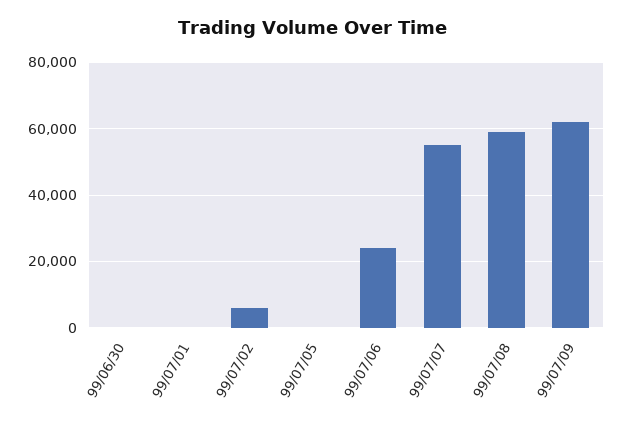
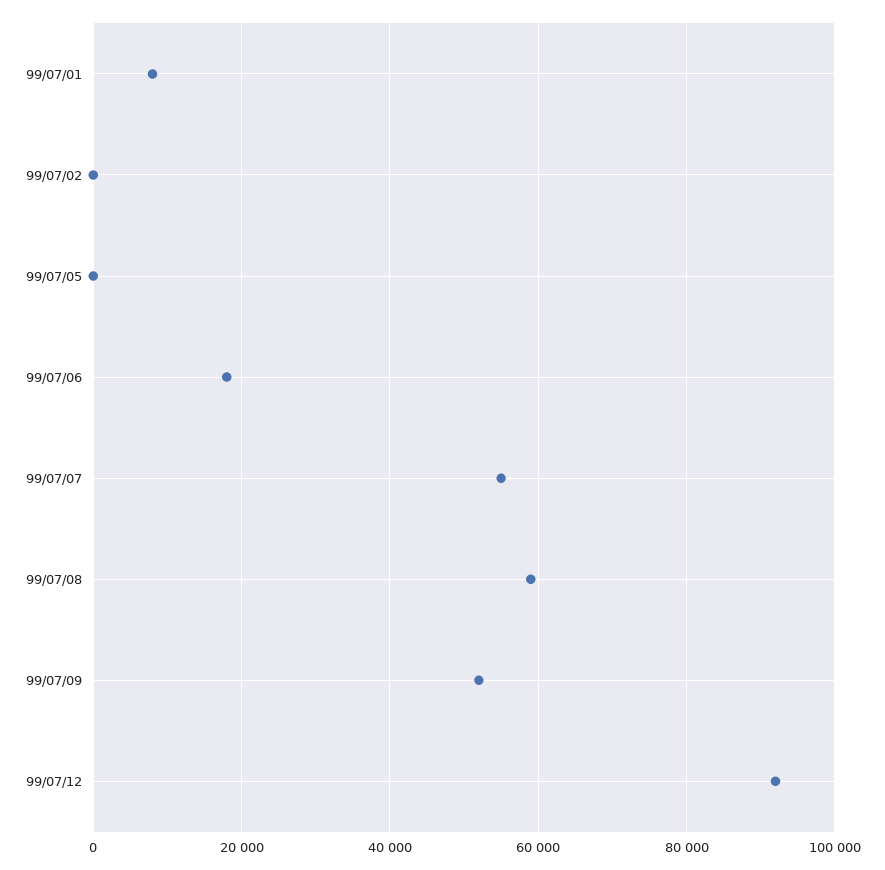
99/06/30: 0 -> none
99/07/01: 0 -> 8000
99/07/02: 6000 -> 0
99/07/06: 24000 -> 18000
99/07/09: 62000 -> 52000
99/07/12: none -> 92000

